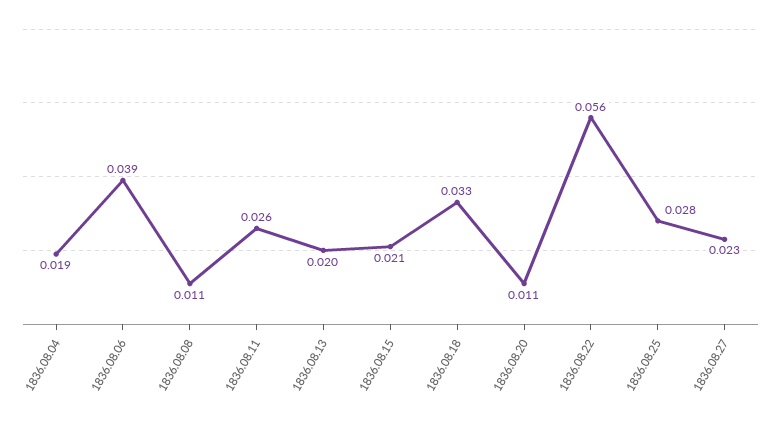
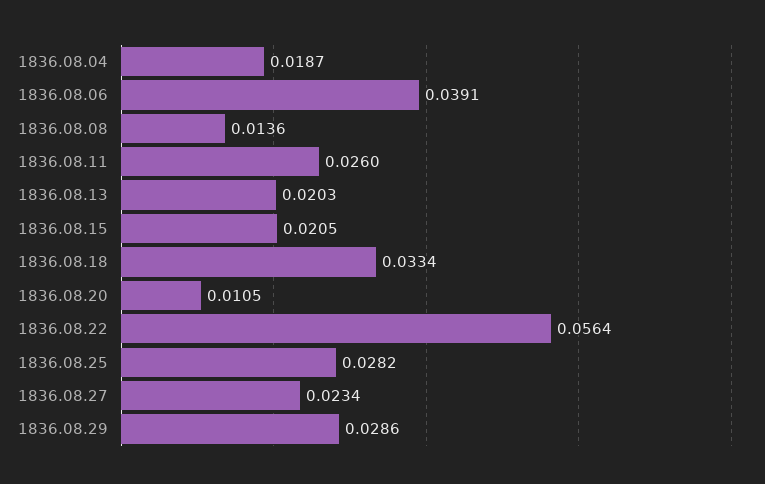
1836.08.08: 0.011 -> 0.0136
1836.08.29: none -> 0.0286

